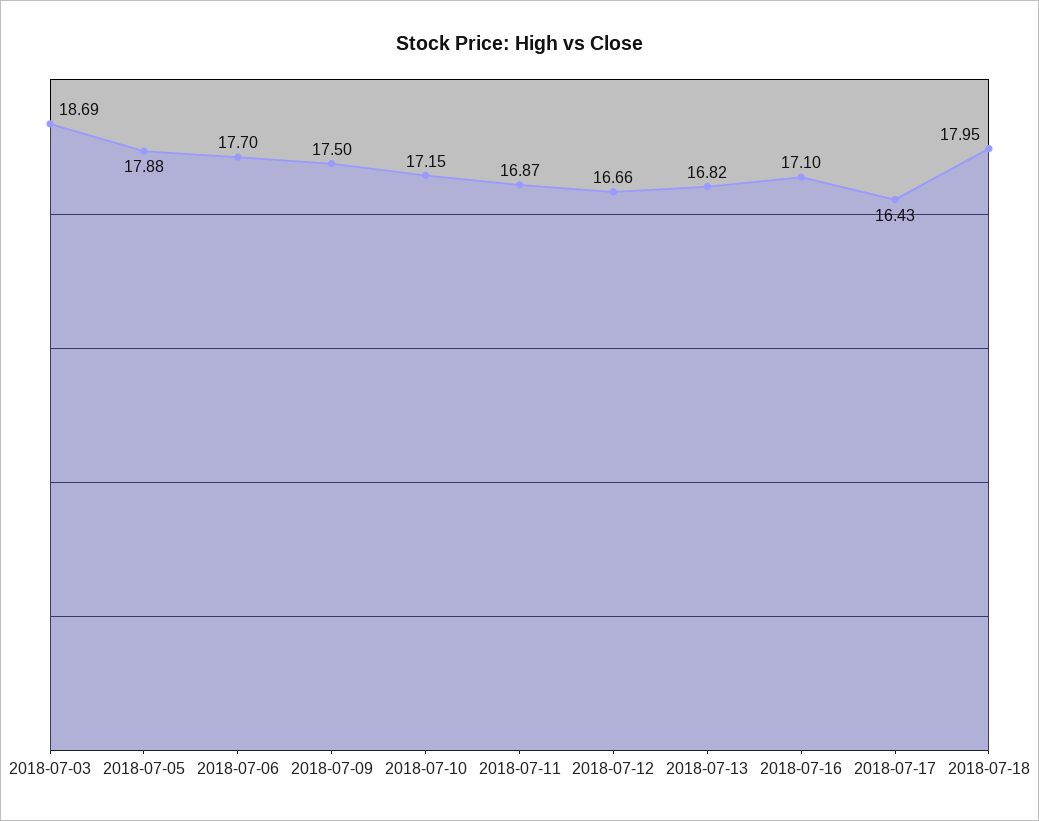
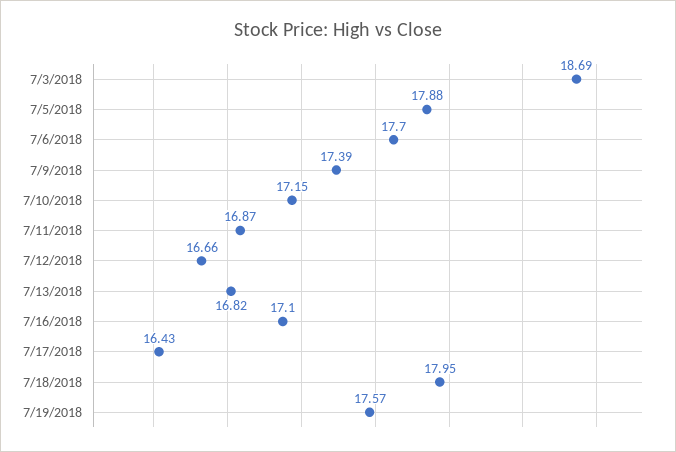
2018-07-09: 17.5 -> 17.39
7/19/2018: none -> 17.57

